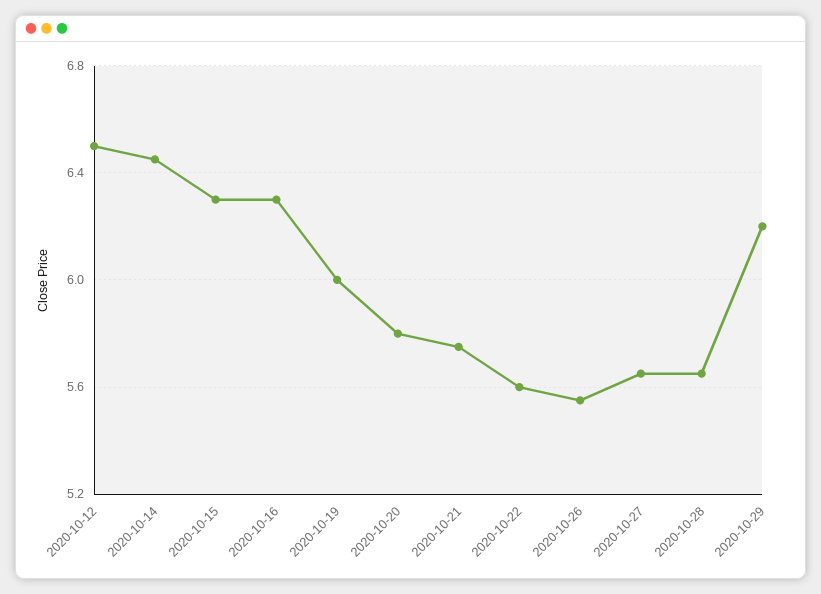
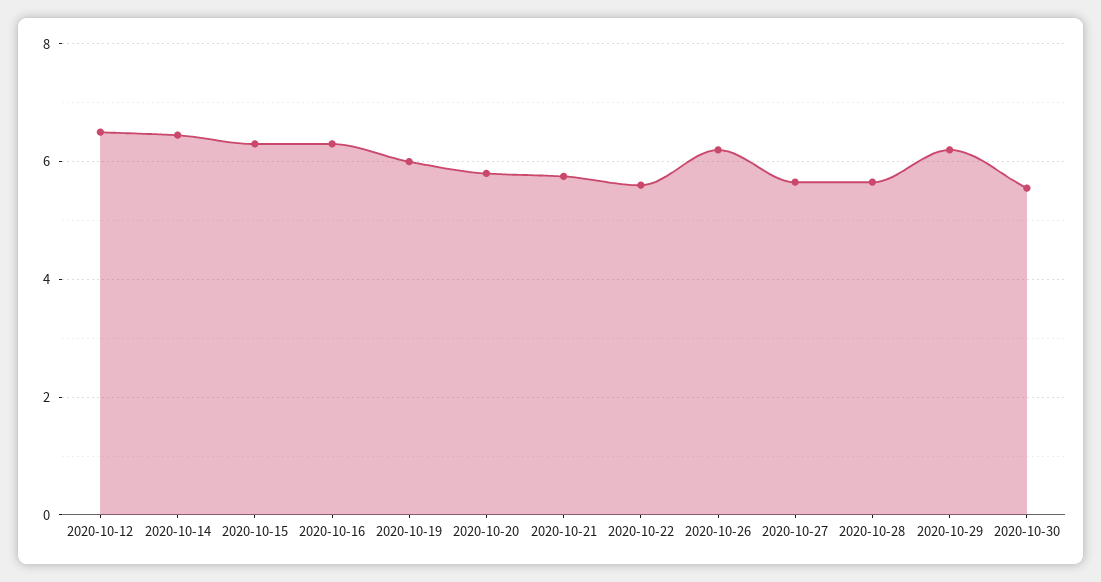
2020-10-26: 5.55 -> 6.2
2020-10-30: none -> 5.6

